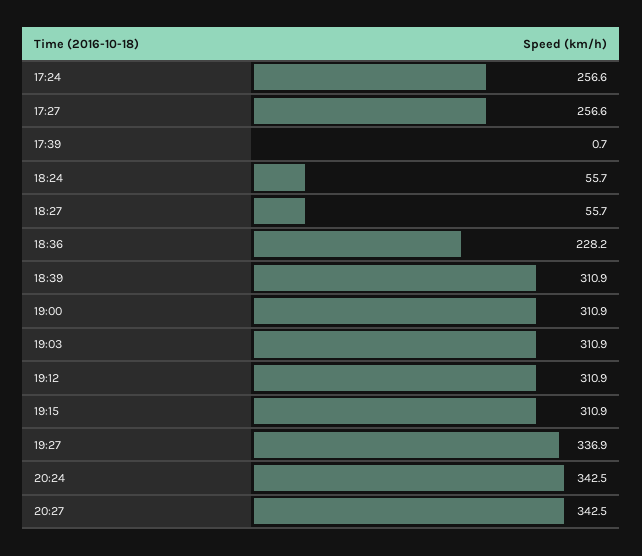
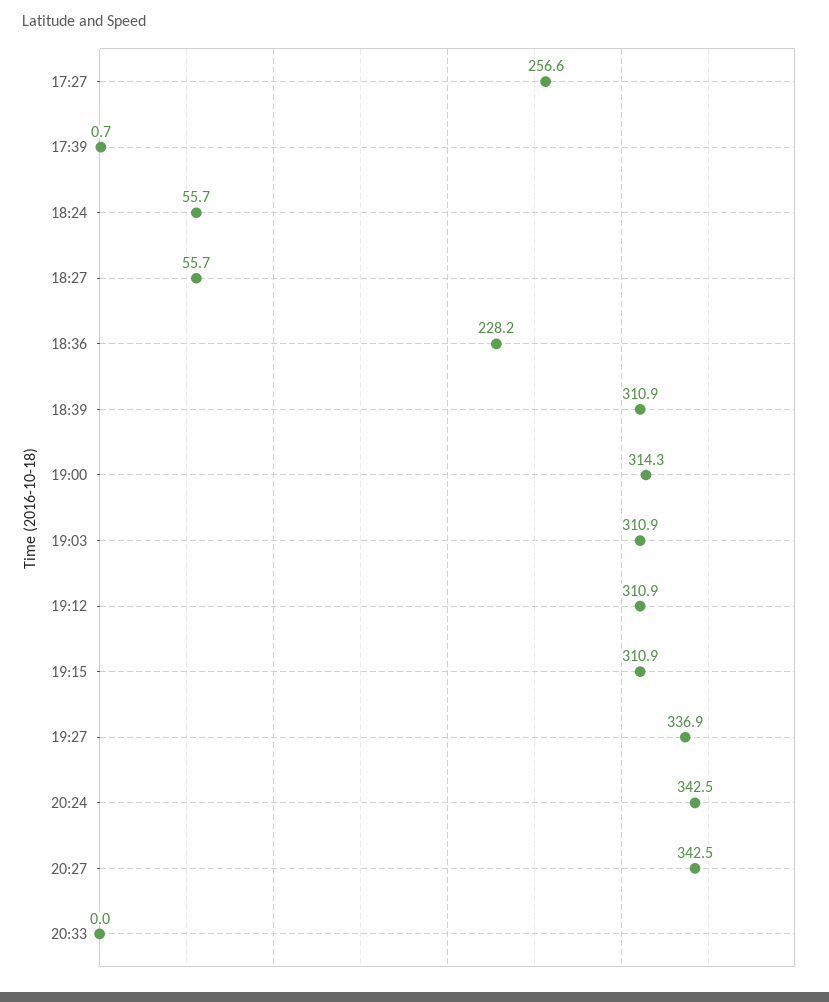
17:24: 256.6 -> none
19:00: 310.9 -> 314.3
20:33: none -> 0

